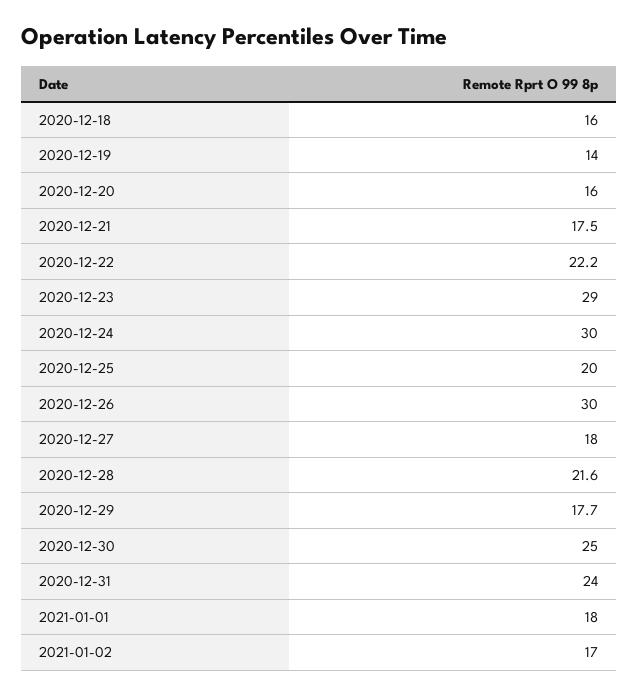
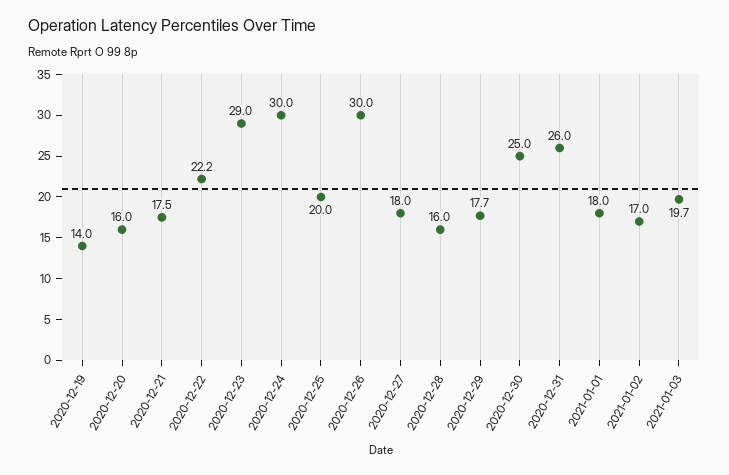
2020-12-18: 16 -> none
2020-12-28: 21.6 -> 16
2020-12-31: 24 -> 26
2021-01-03: none -> 19.7

